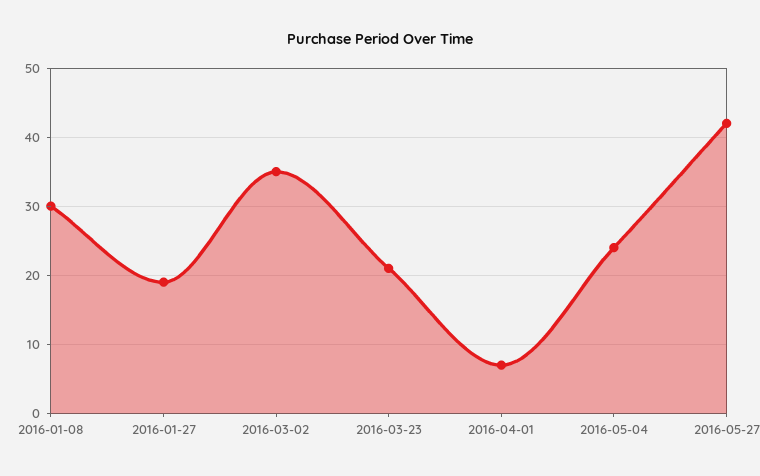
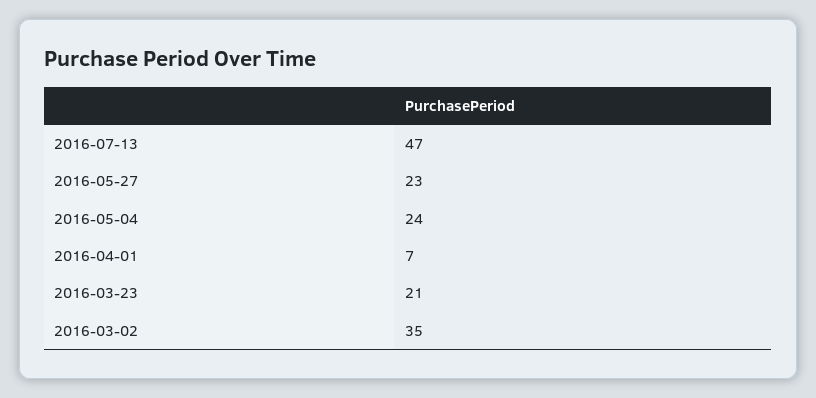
2016-01-08: 30 -> none
2016-01-27: 19 -> none
2016-05-27: 42 -> 23
2016-07-13: none -> 47

